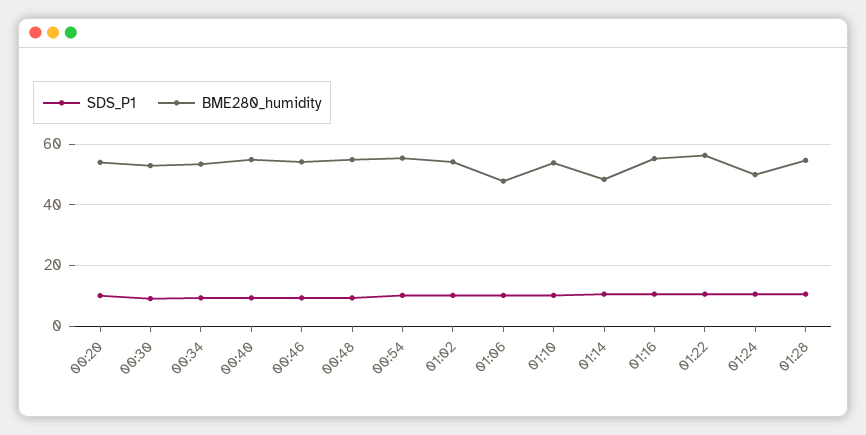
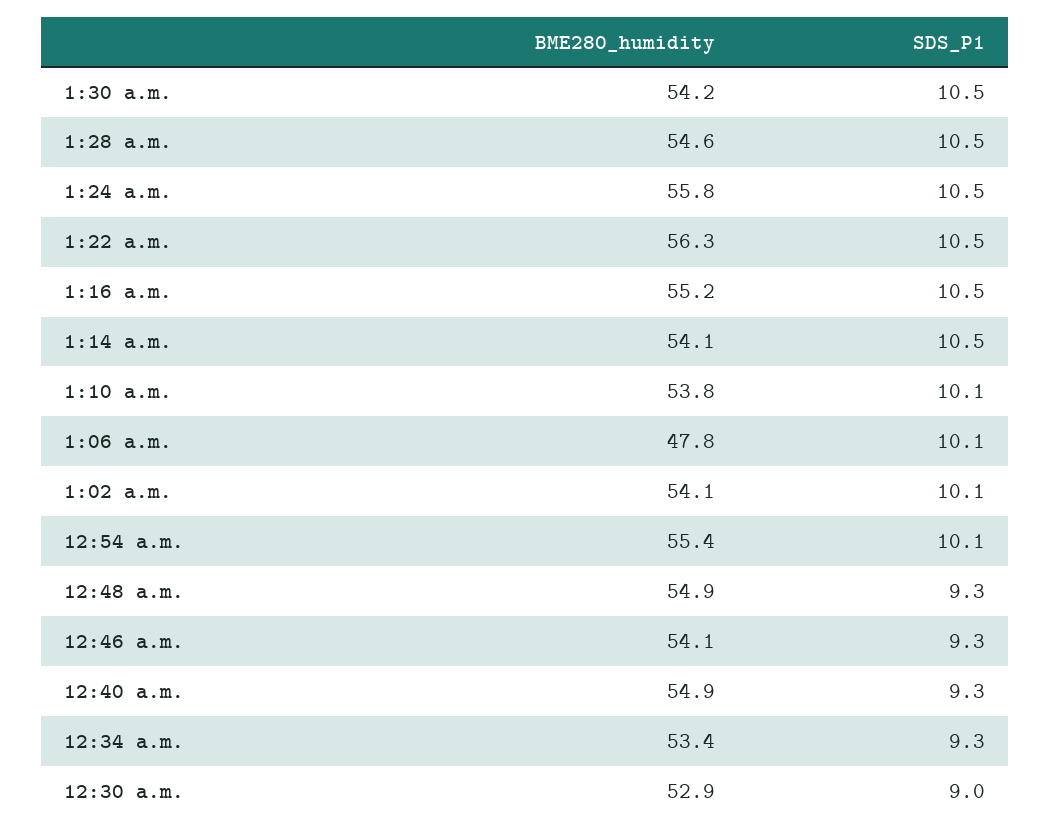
SDS_P1, 00:20: 10 -> none
BME280_humidity, 00:20: 54 -> none
BME280_humidity, 01:14: 48 -> 54.1
BME280_humidity, 01:24: 50 -> 55.8
BME280_humidity, 1:30 a.m.: none -> 54.2
SDS_P1, 1:30 a.m.: none -> 10.5

